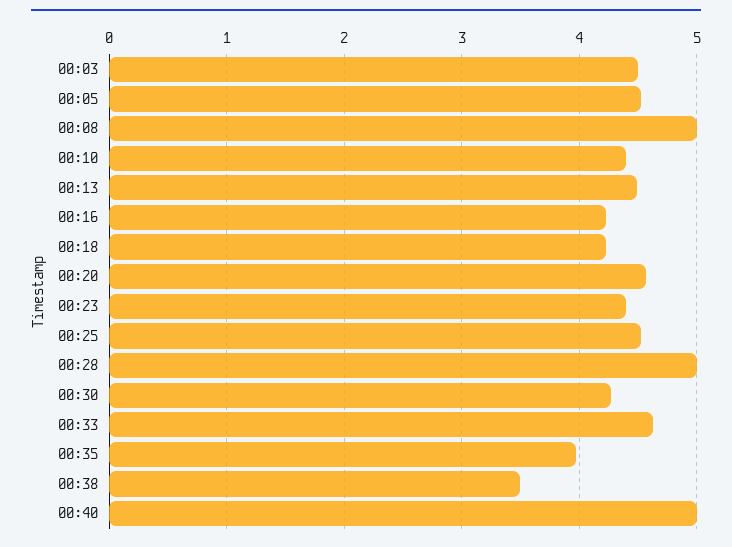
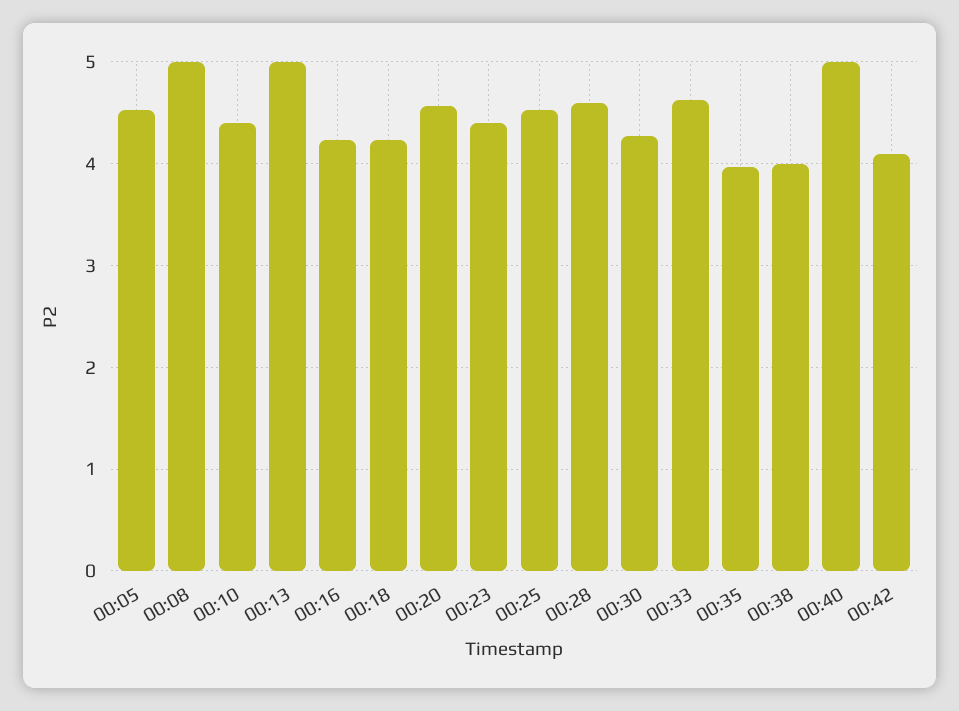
00:03: 4.5 -> none
00:13: 4.5 -> 5
00:28: 5 -> 4.6
00:38: 3.5 -> 4
00:42: none -> 4.1

